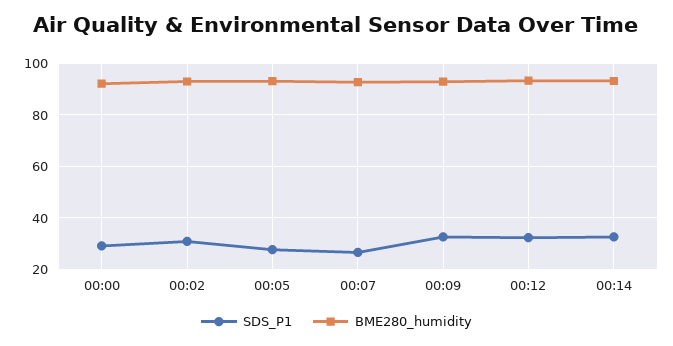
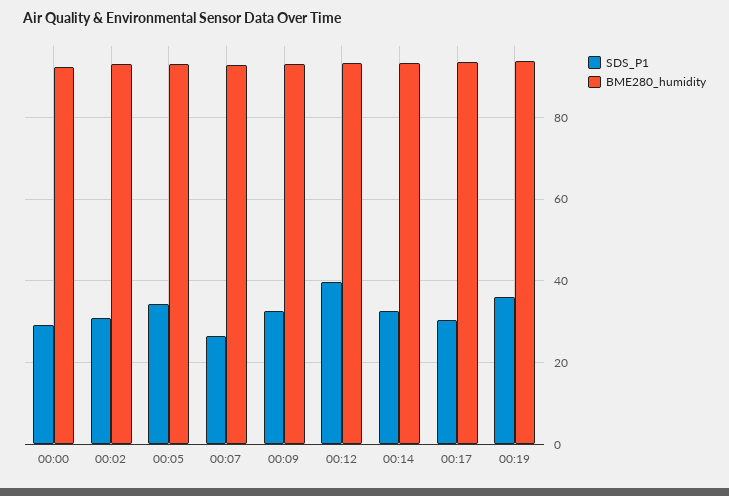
SDS_P1, 00:05: 27.5 -> 34
SDS_P1, 00:12: 32.5 -> 40
SDS_P1, 00:17: none -> 30
BME280_humidity, 00:17: none -> 94
SDS_P1, 00:19: none -> 36
BME280_humidity, 00:19: none -> 94

